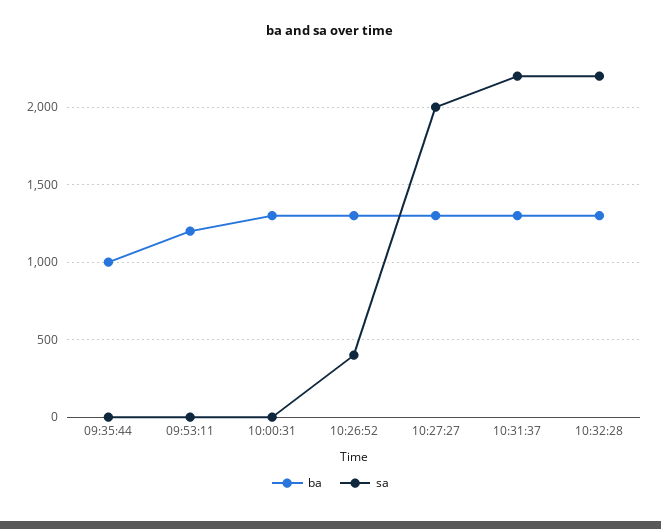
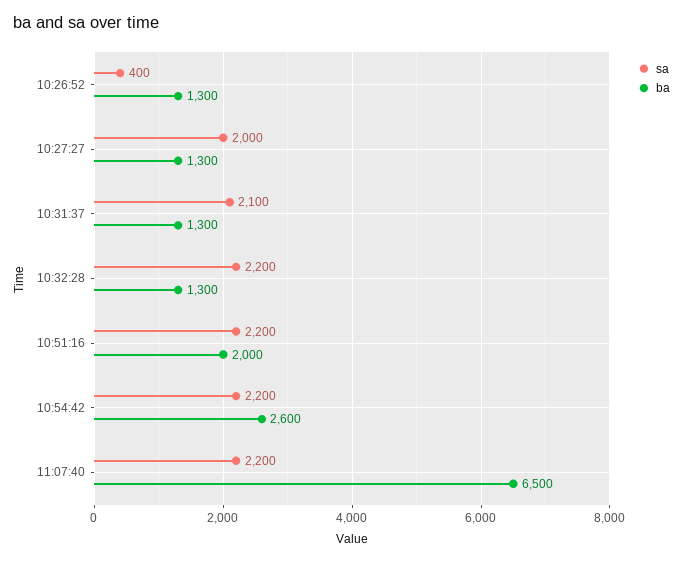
ba, 09:35:44: 1000 -> none
sa, 09:35:44: 0 -> none
ba, 09:53:11: 1200 -> none
sa, 09:53:11: 0 -> none
ba, 10:00:31: 1300 -> none
sa, 10:00:31: 0 -> none
sa, 10:31:37: 2200 -> 2100
sa, 10:51:16: none -> 2200
ba, 10:51:16: none -> 2000
sa, 10:54:42: none -> 2200
ba, 10:54:42: none -> 2600
sa, 11:07:40: none -> 2200
ba, 11:07:40: none -> 6500

